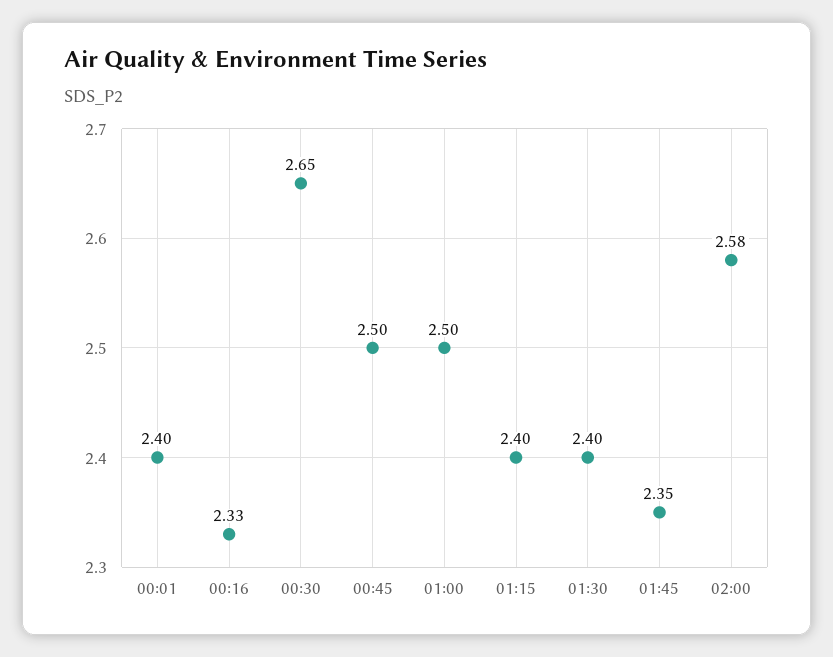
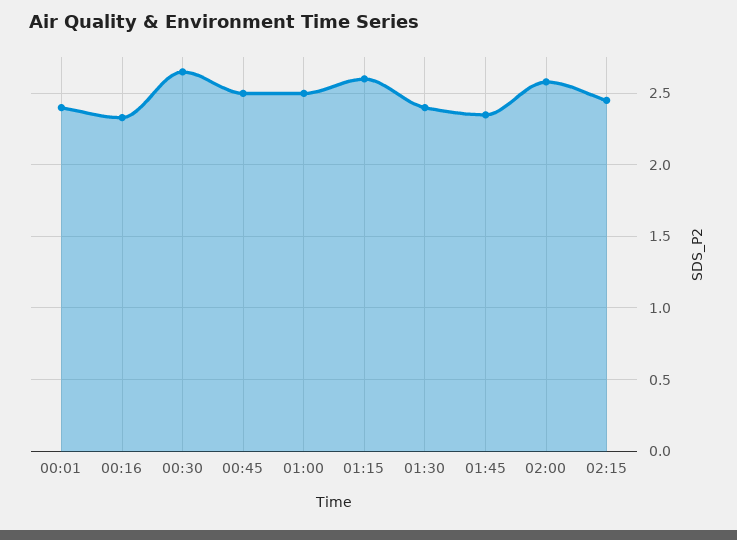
01:15: 2.4 -> 2.6
02:15: none -> 2.45

